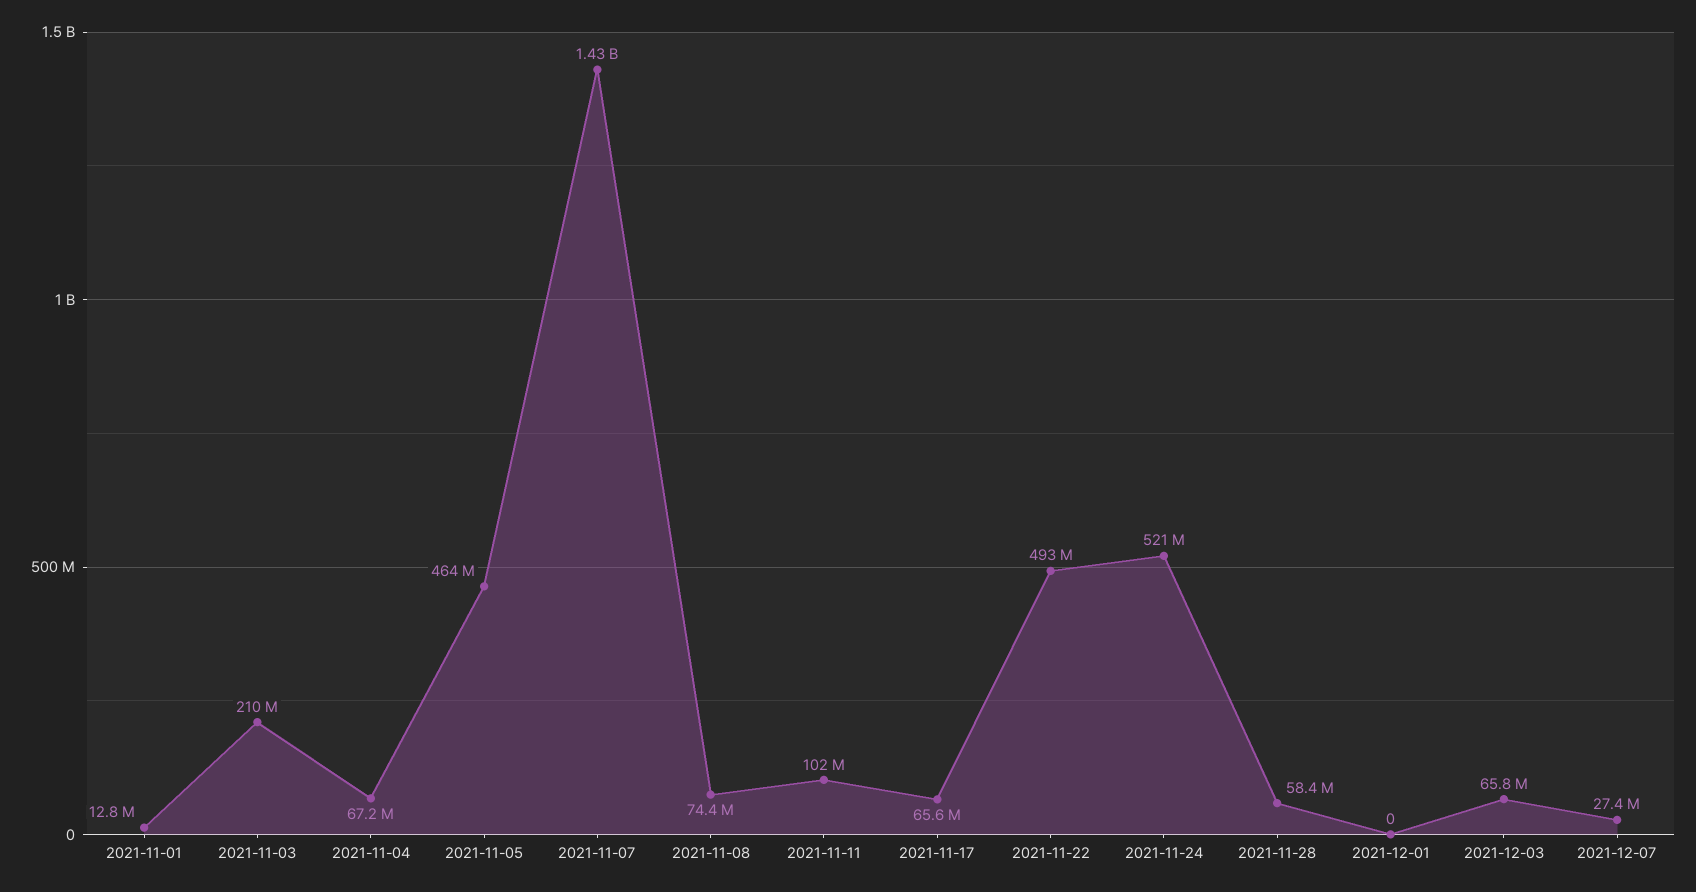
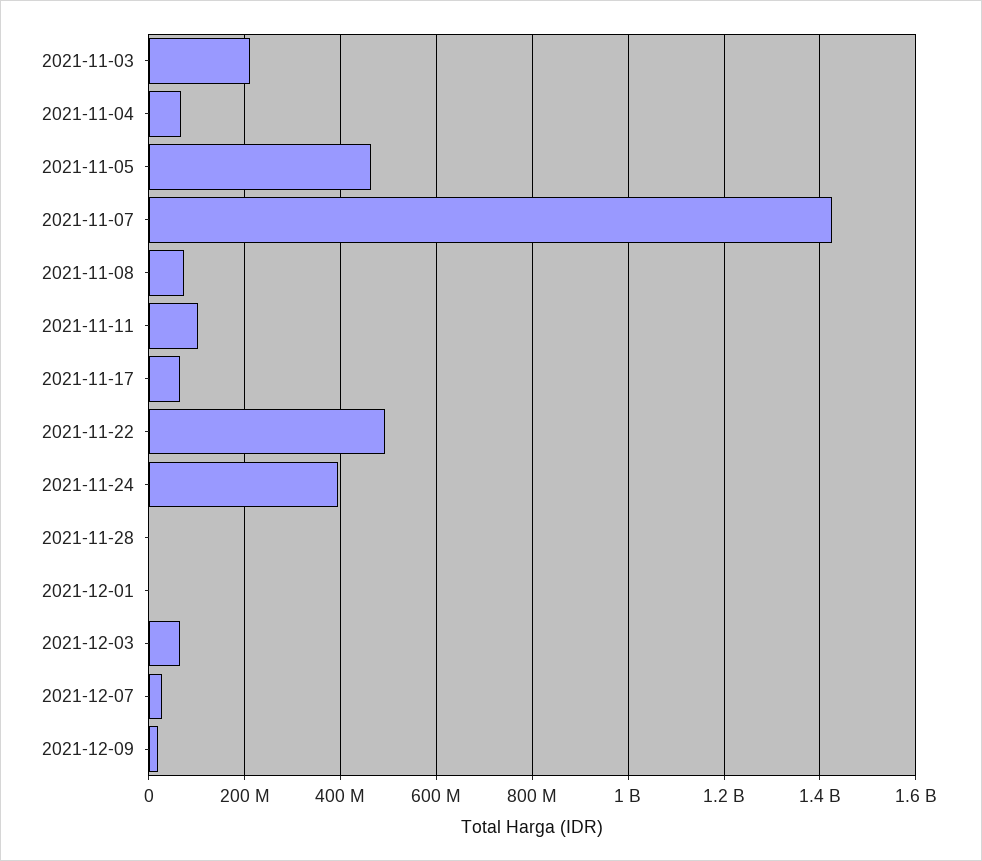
2021-11-01: 12800000 -> none
2021-11-24: 521000000 -> 400000000
2021-11-28: 58400000 -> 0
2021-12-09: none -> 20000000

